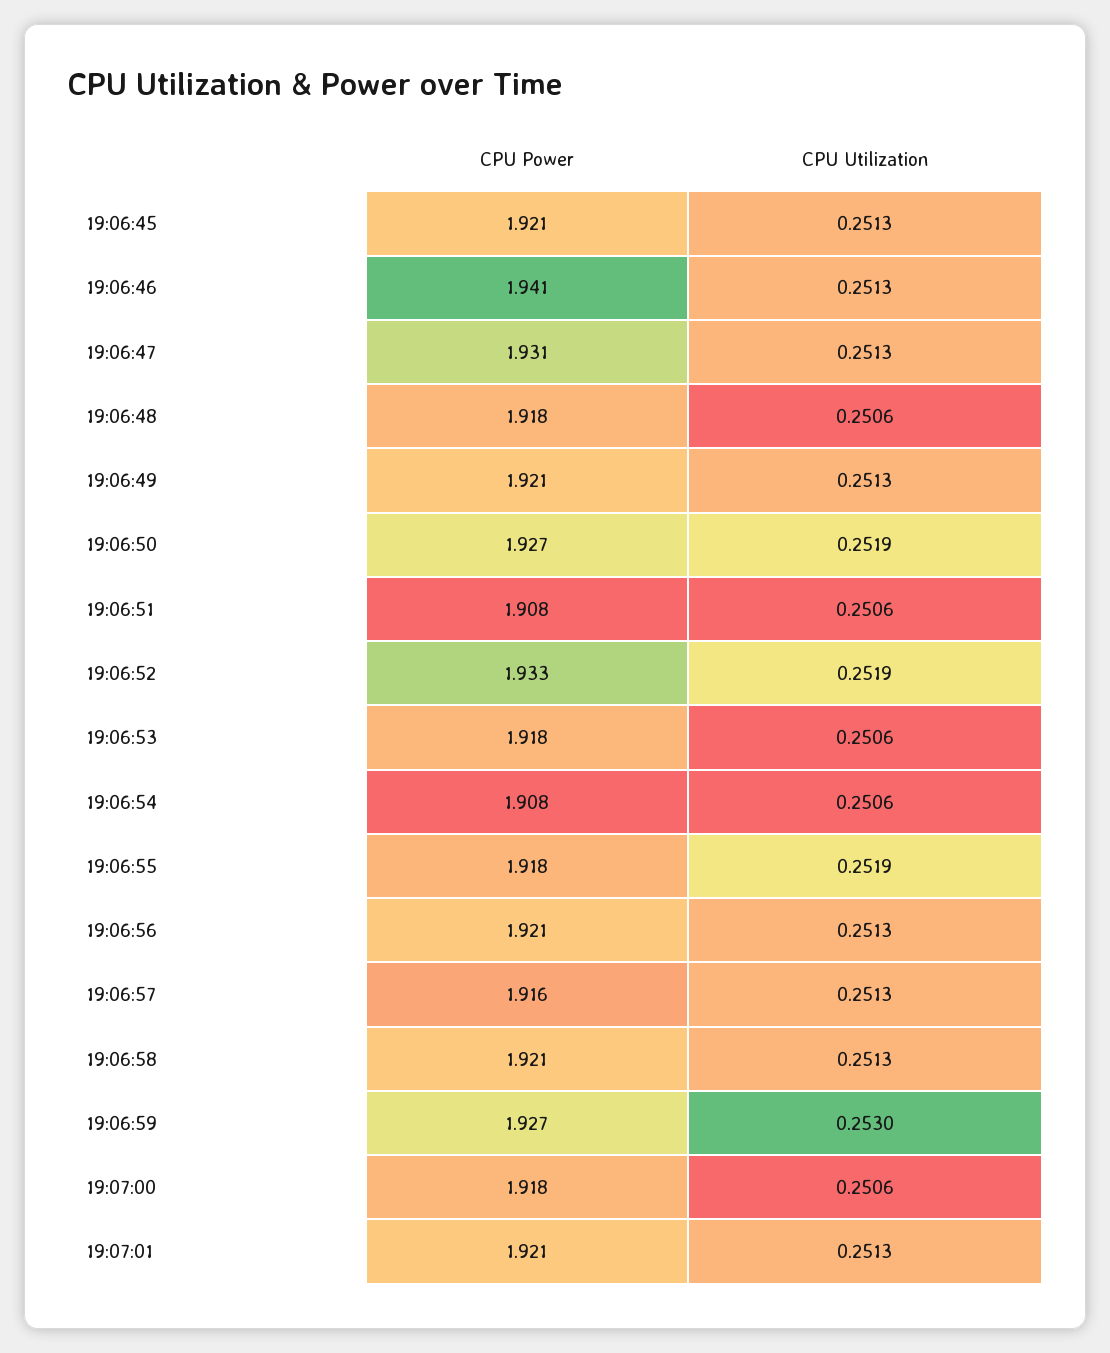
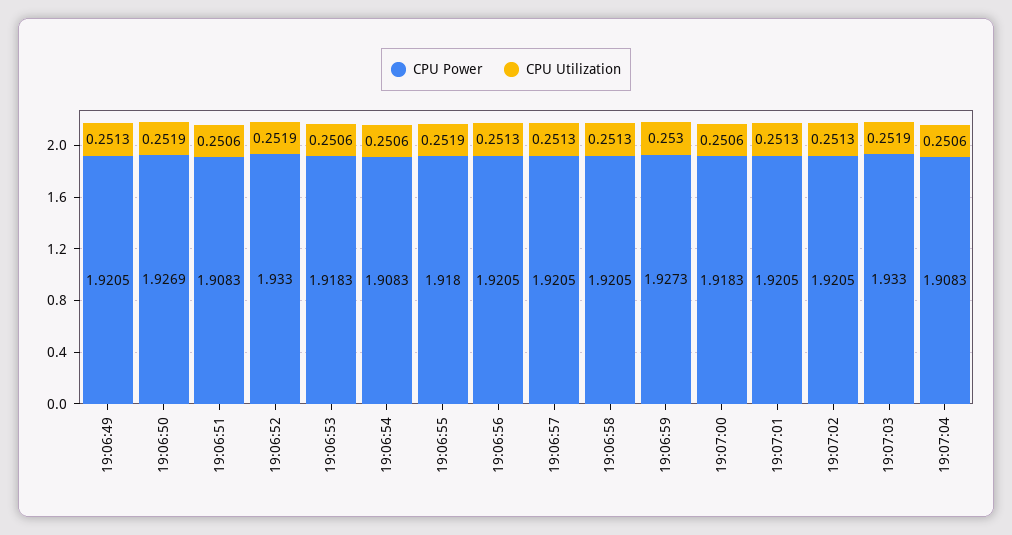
CPU Power, 19:06:45: 1.921 -> none
CPU Utilization, 19:06:45: 0.2513 -> none
CPU Power, 19:06:46: 1.941 -> none
CPU Utilization, 19:06:46: 0.2513 -> none
CPU Power, 19:06:47: 1.931 -> none
CPU Utilization, 19:06:47: 0.2513 -> none
CPU Power, 19:06:48: 1.918 -> none
CPU Utilization, 19:06:48: 0.2506 -> none
CPU Power, 19:06:57: 1.916 -> 1.9205
CPU Power, 19:07:02: none -> 1.9205
CPU Utilization, 19:07:02: none -> 0.2513
CPU Power, 19:07:03: none -> 1.933
CPU Utilization, 19:07:03: none -> 0.2519
CPU Power, 19:07:04: none -> 1.9083
CPU Utilization, 19:07:04: none -> 0.2506

